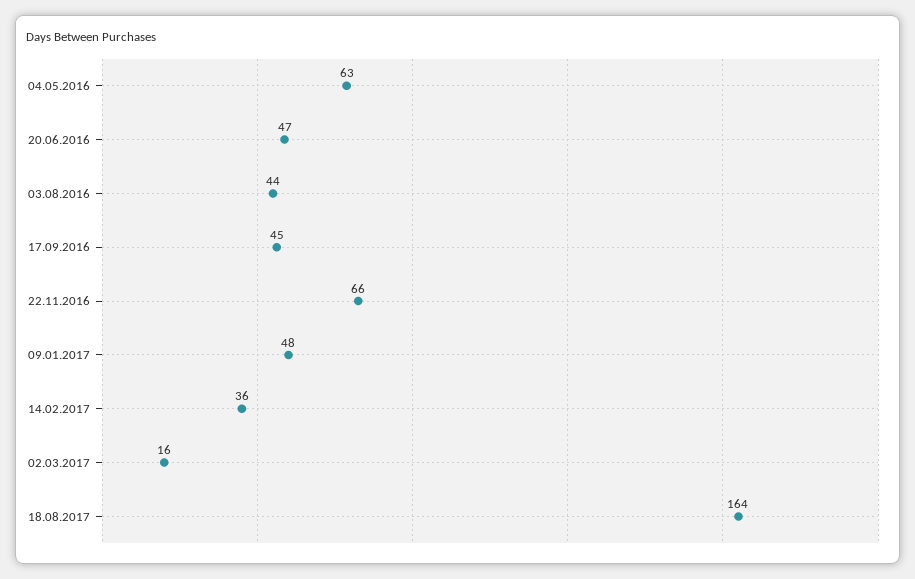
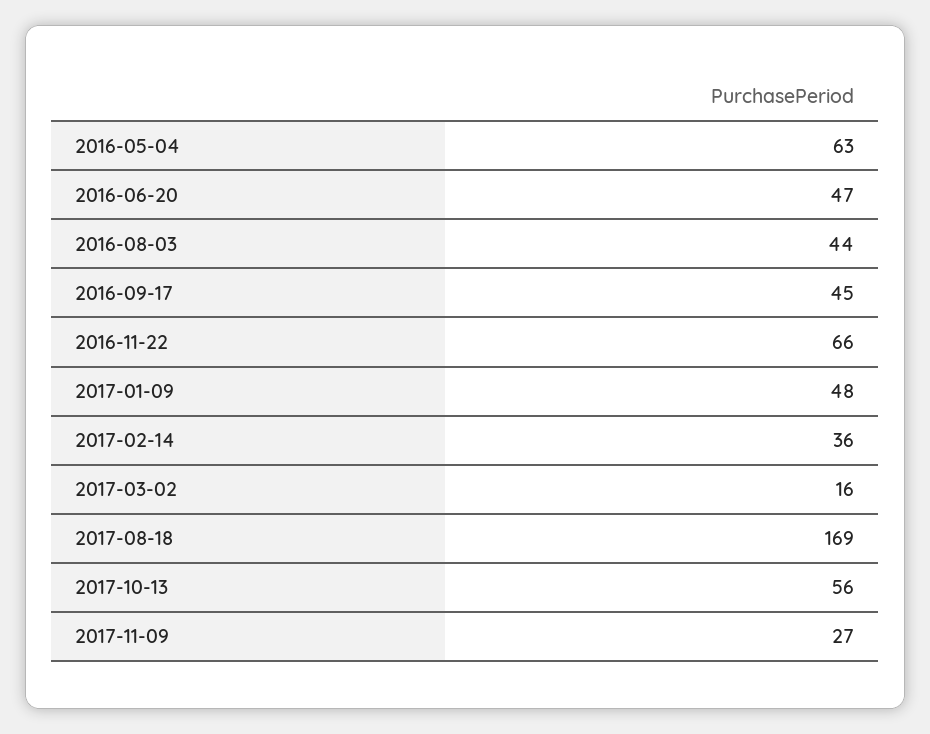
18.08.2017: 164 -> 169
2017-10-13: none -> 56
2017-11-09: none -> 27

